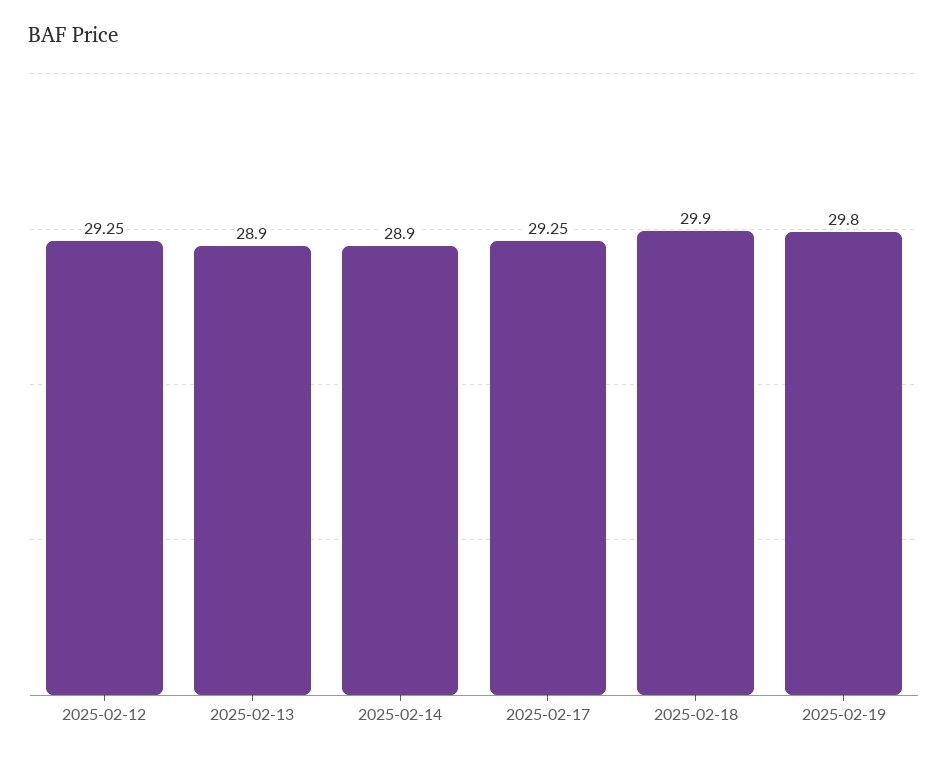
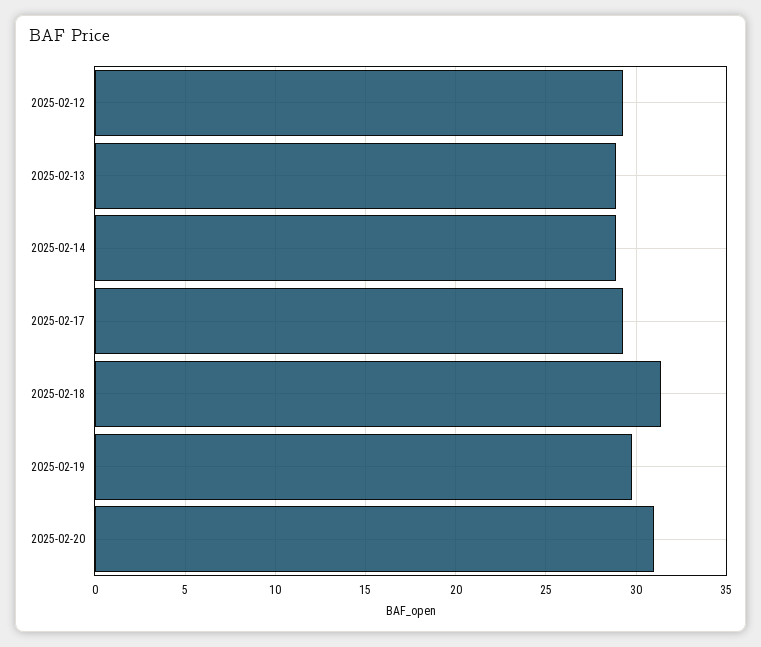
2025-02-18: 29.9 -> 31.5
2025-02-20: none -> 31

